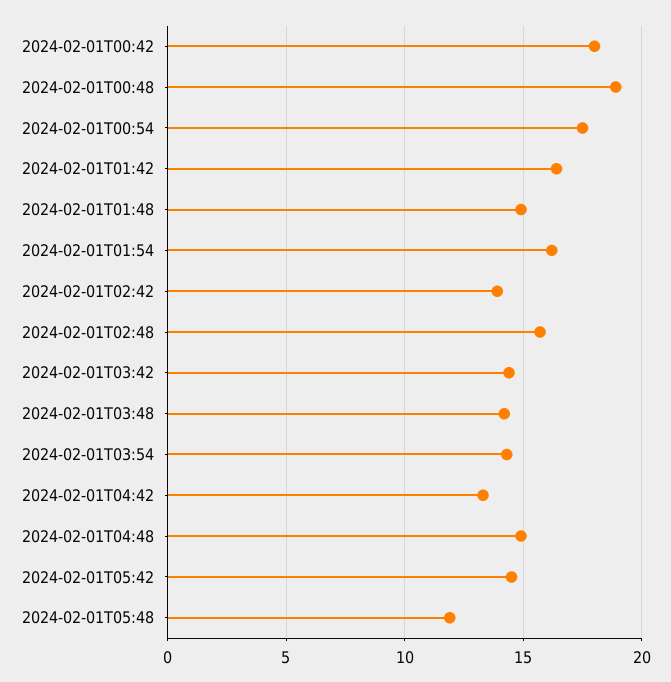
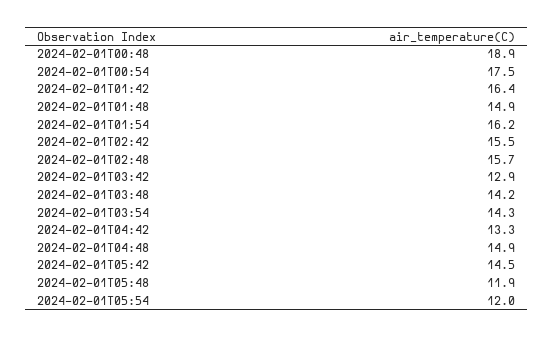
2024-02-01T00:42: 18 -> none
2024-02-01T02:42: 14 -> 15.5
2024-02-01T03:42: 14.5 -> 12.9
2024-02-01T05:54: none -> 12

